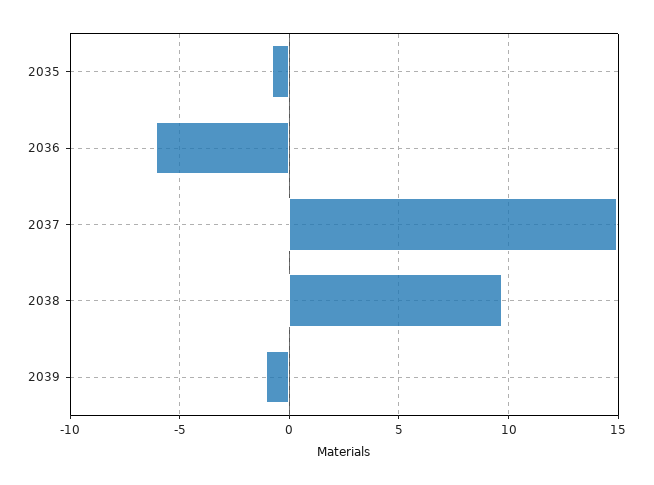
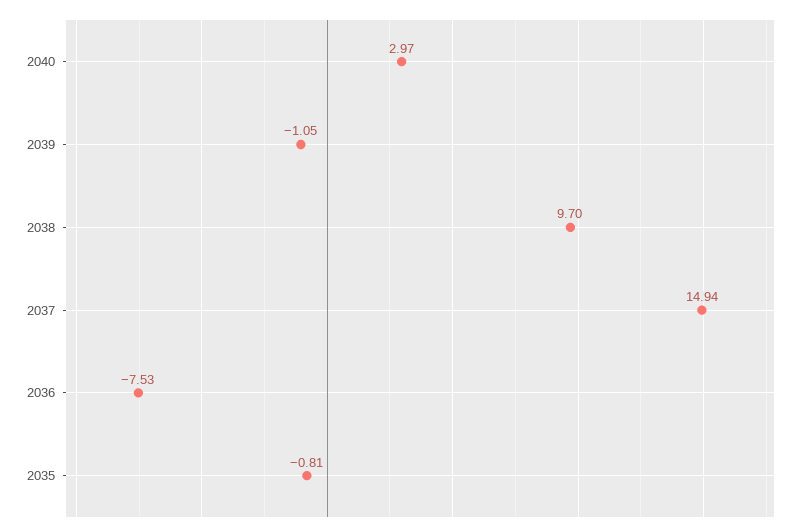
2036: -6 -> -7.53
2040: none -> 2.97

